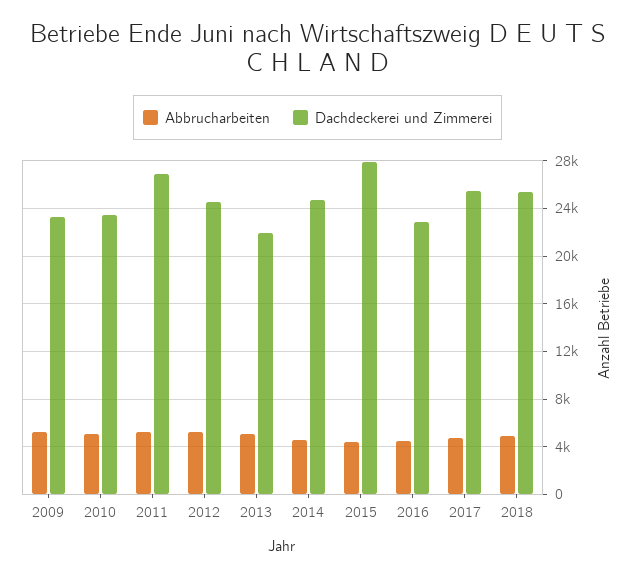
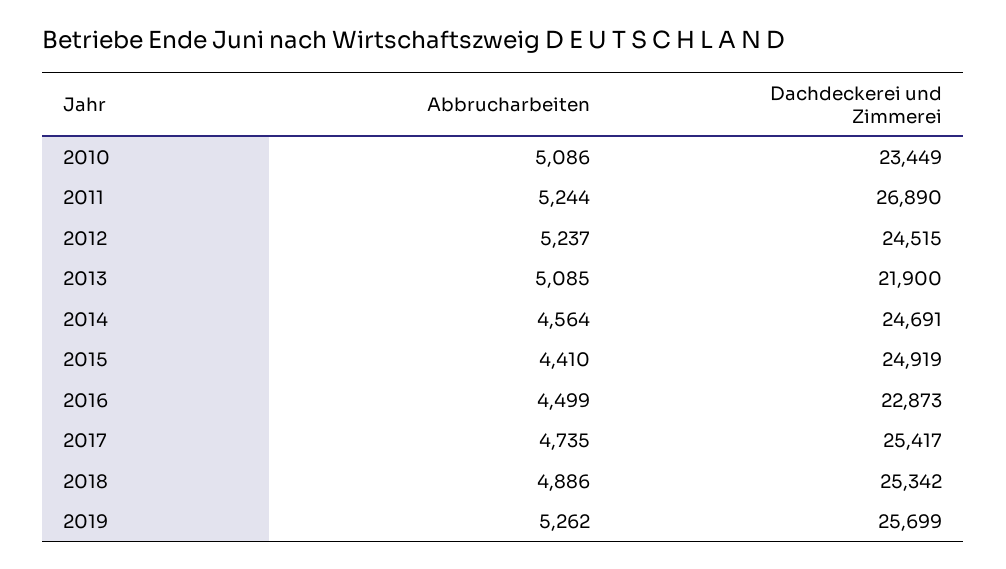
Abbrucharbeiten, 2009: 5000 -> none
Dachdeckerei und Zimmerei, 2009: 23000 -> none
Dachdeckerei und Zimmerei, 2015: 28000 -> 24919
Abbrucharbeiten, 2019: none -> 5262
Dachdeckerei und Zimmerei, 2019: none -> 25699

